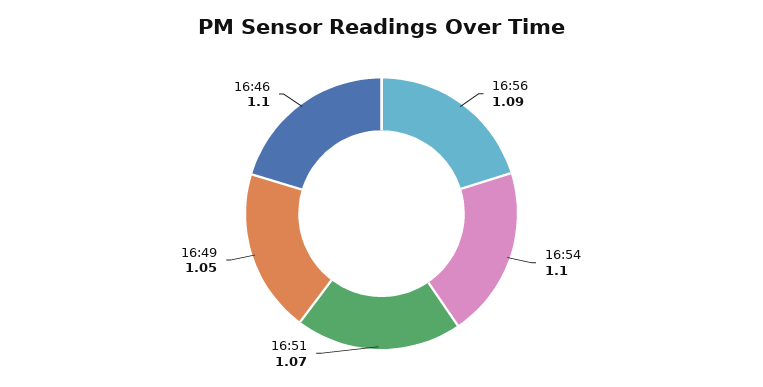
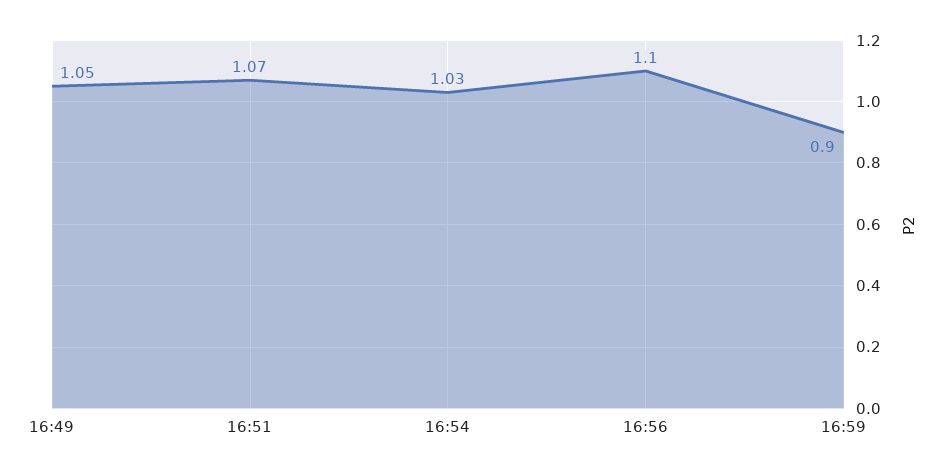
16:56: 1.09 -> 1.1
16:54: 1.1 -> 1.03
16:46: 1.1 -> none
16:59: none -> 0.9

